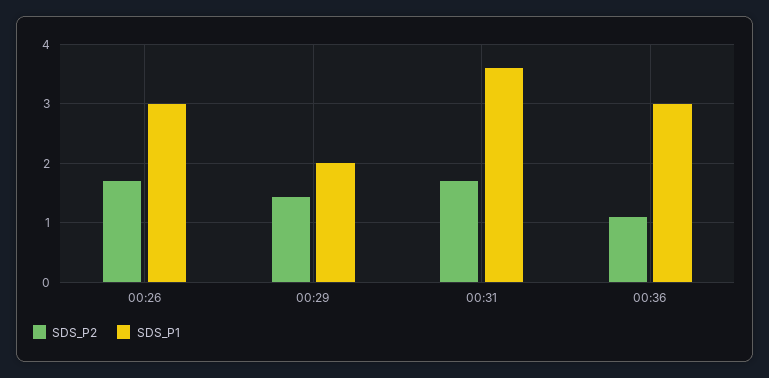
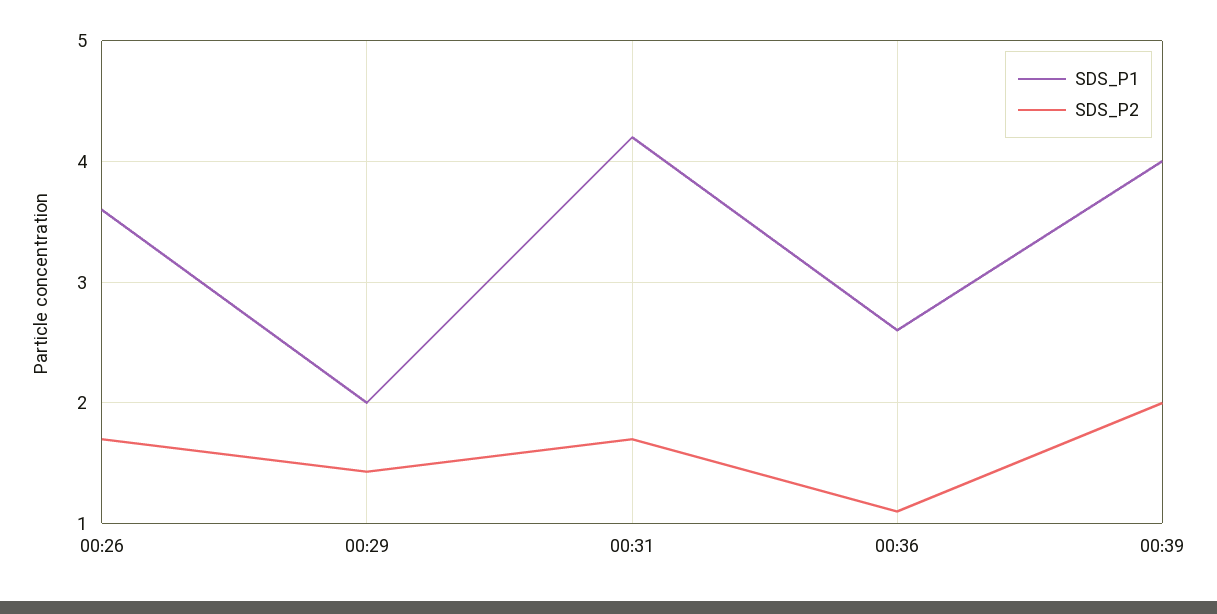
SDS_P1, 00:26: 3 -> 3.6
SDS_P1, 00:31: 3.6 -> 4.2
SDS_P1, 00:36: 3 -> 2.6
SDS_P1, 00:39: none -> 4
SDS_P2, 00:39: none -> 2

